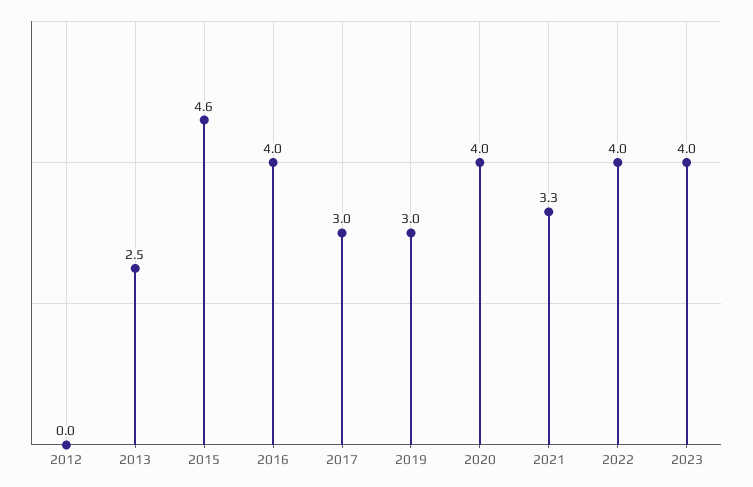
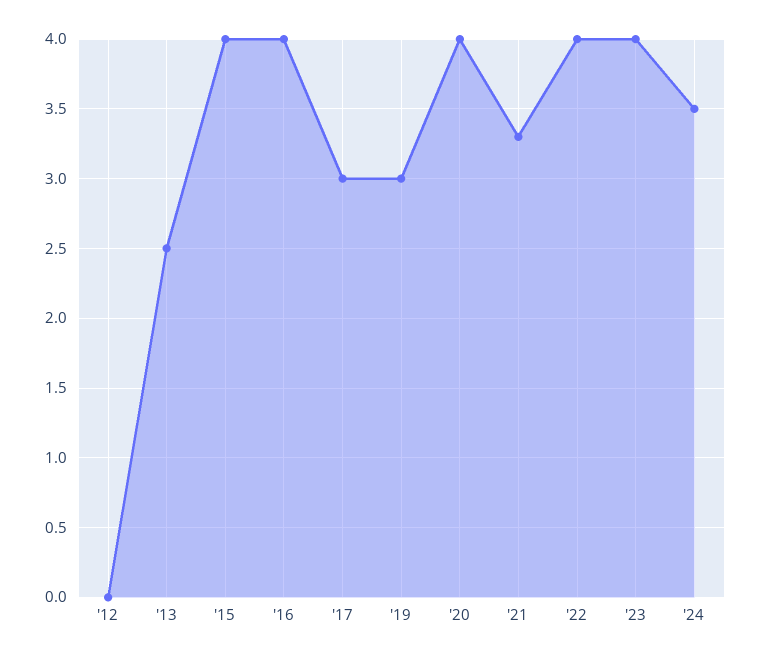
2015: 4.6 -> 4
'24: none -> 3.5

